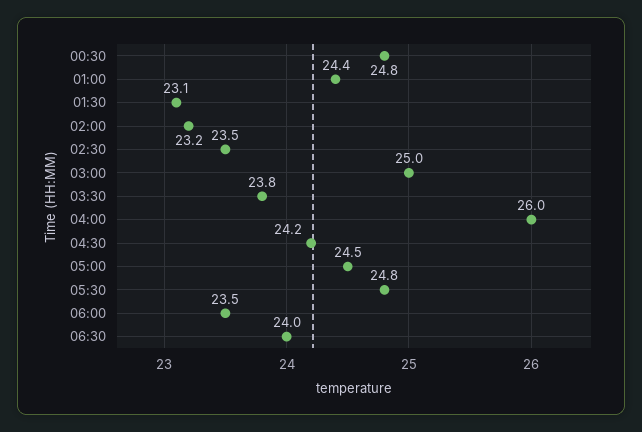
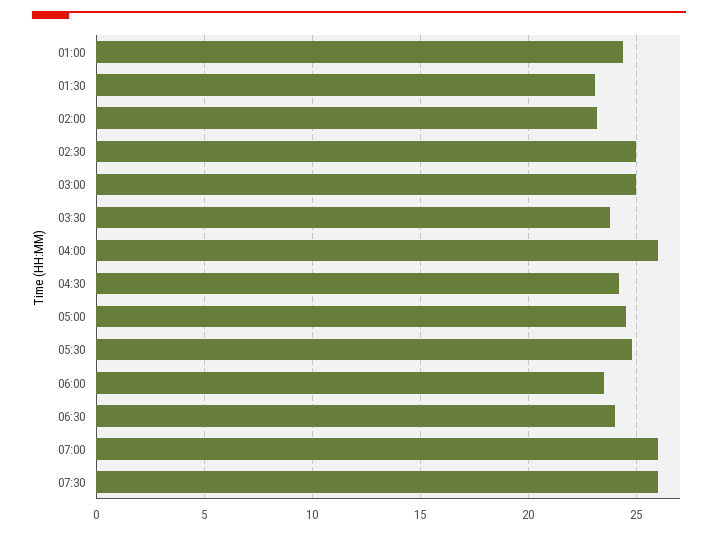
00:30: 24.8 -> none
02:30: 23.5 -> 25
07:00: none -> 26
07:30: none -> 26

